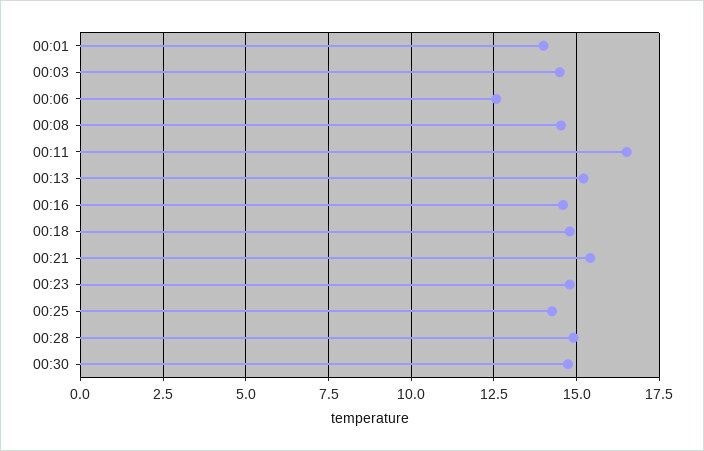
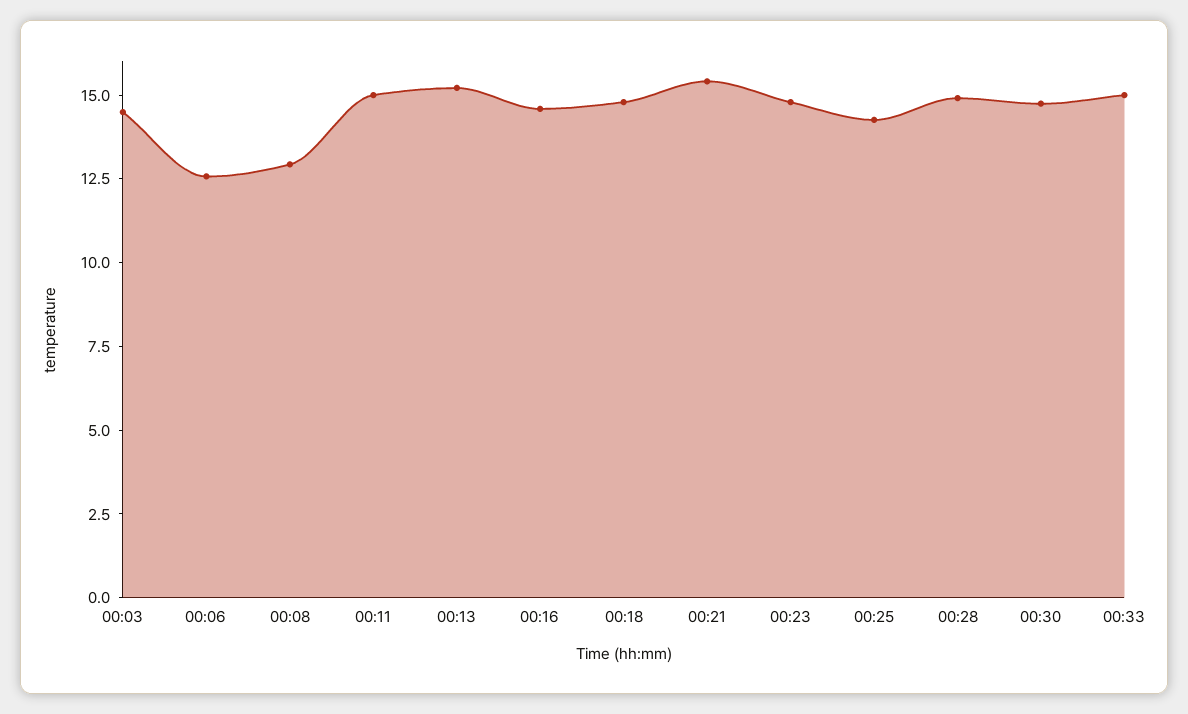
00:01: 14 -> none
00:08: 14.5 -> 13
00:11: 16.5 -> 15
00:33: none -> 15

